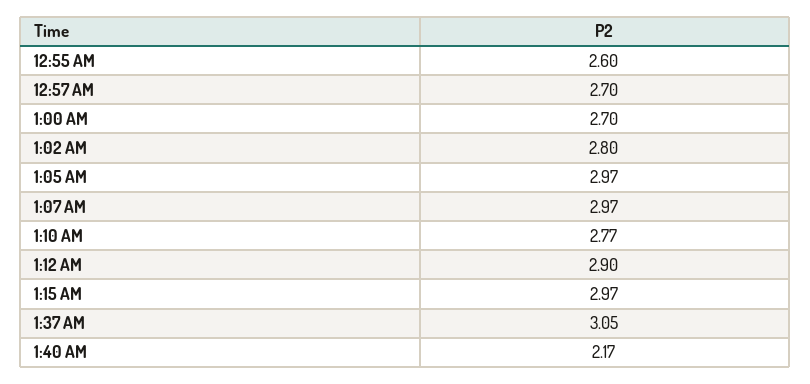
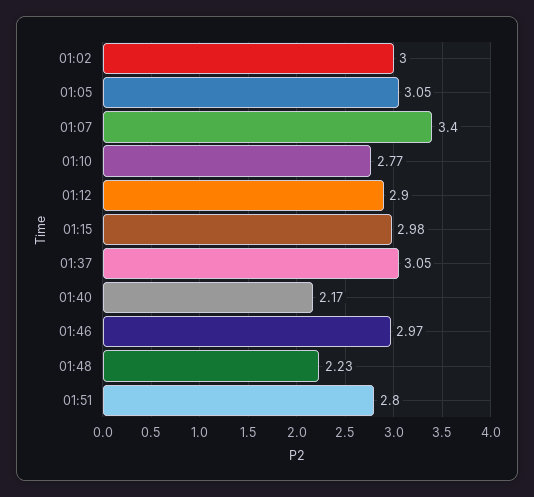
12:55 AM: 2.6 -> none
12:57 AM: 2.7 -> none
1:00 AM: 2.7 -> none
1:02 AM: 2.8 -> 3
1:05 AM: 2.97 -> 3.05
1:07 AM: 2.97 -> 3.4
1:15 AM: 2.97 -> 2.98
01:46: none -> 2.97
01:48: none -> 2.23
01:51: none -> 2.8

